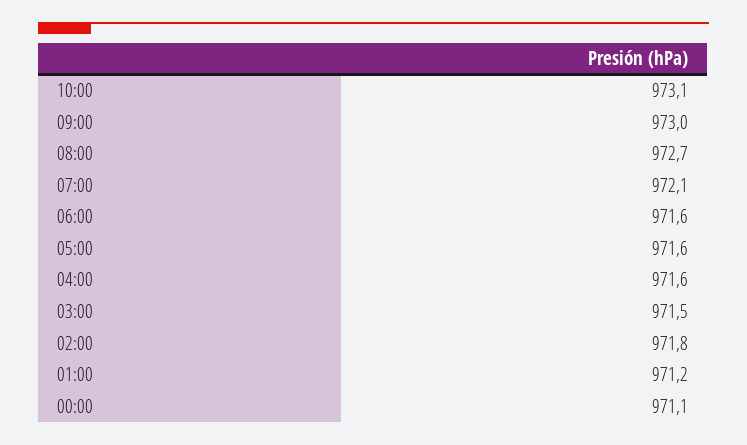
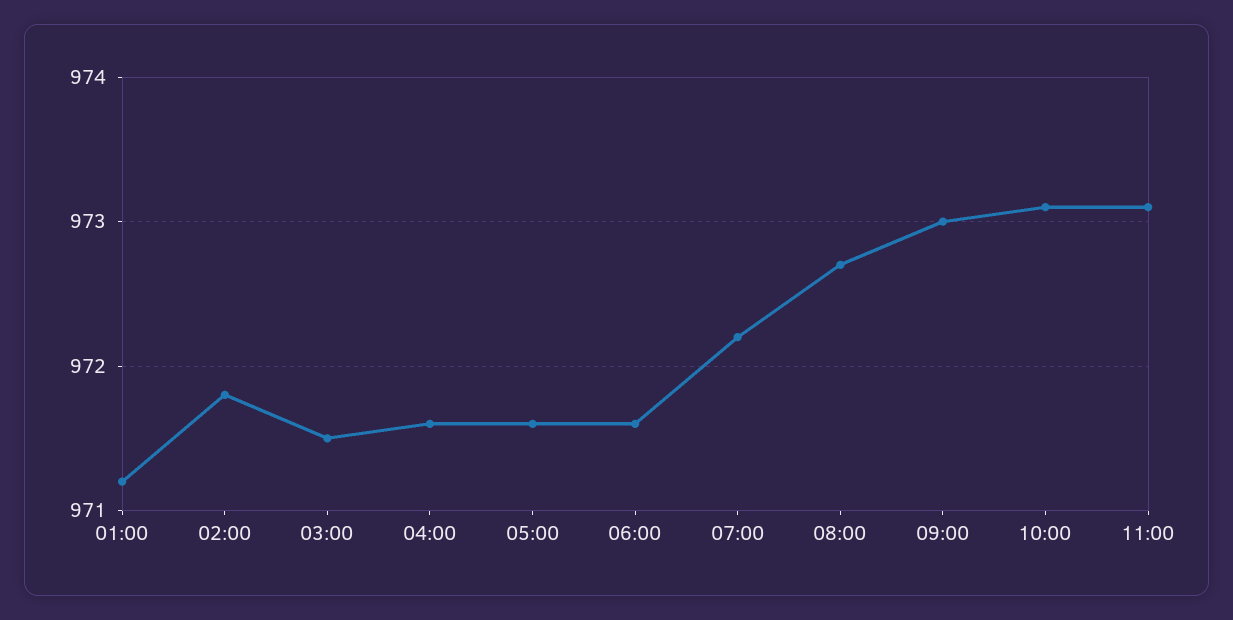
07:00: 972.1 -> 972.2
00:00: 971.1 -> none
11:00: none -> 973.1

